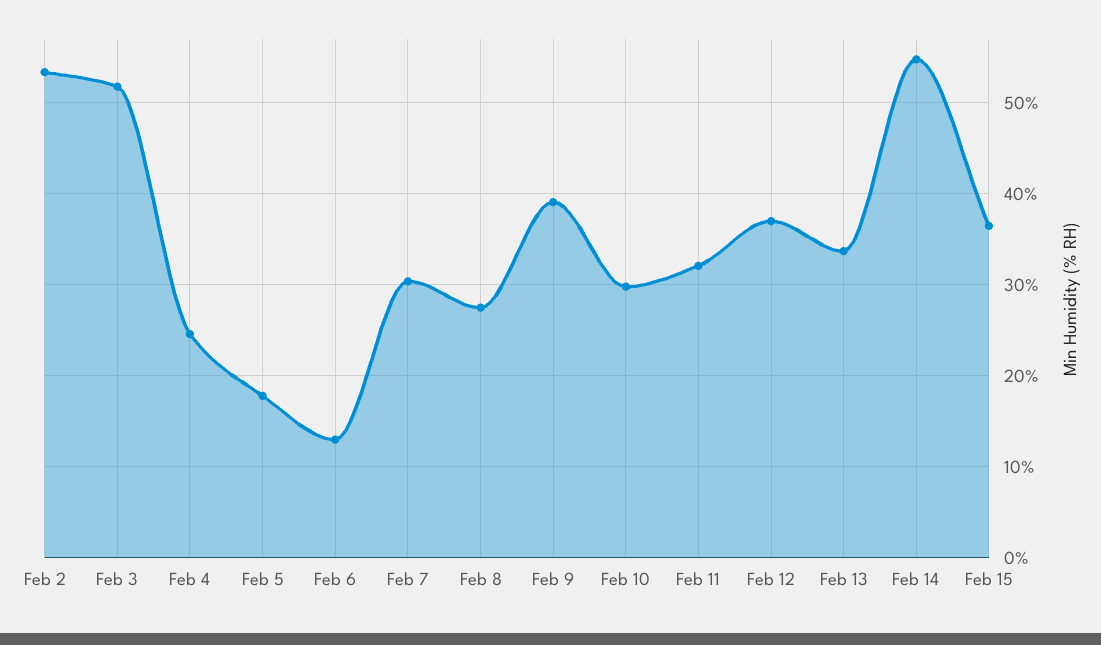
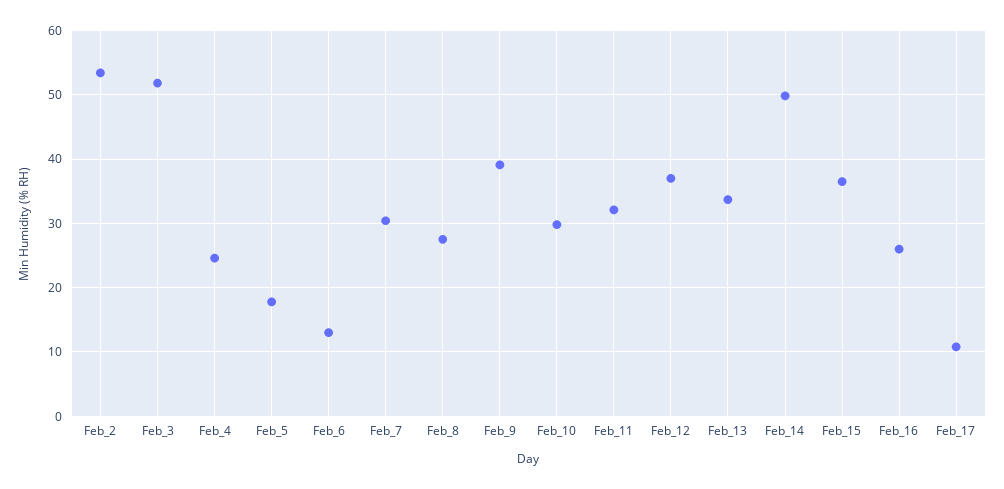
Feb 14: 55 -> 50
Feb_16: none -> 26
Feb_17: none -> 11

